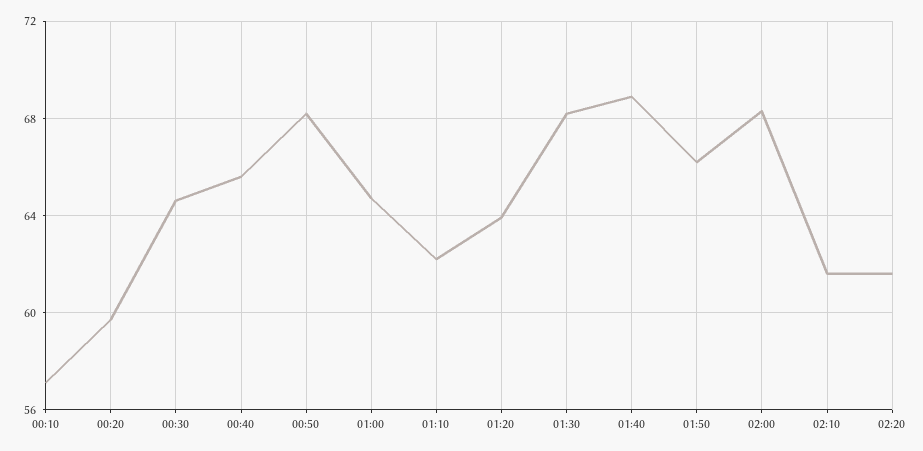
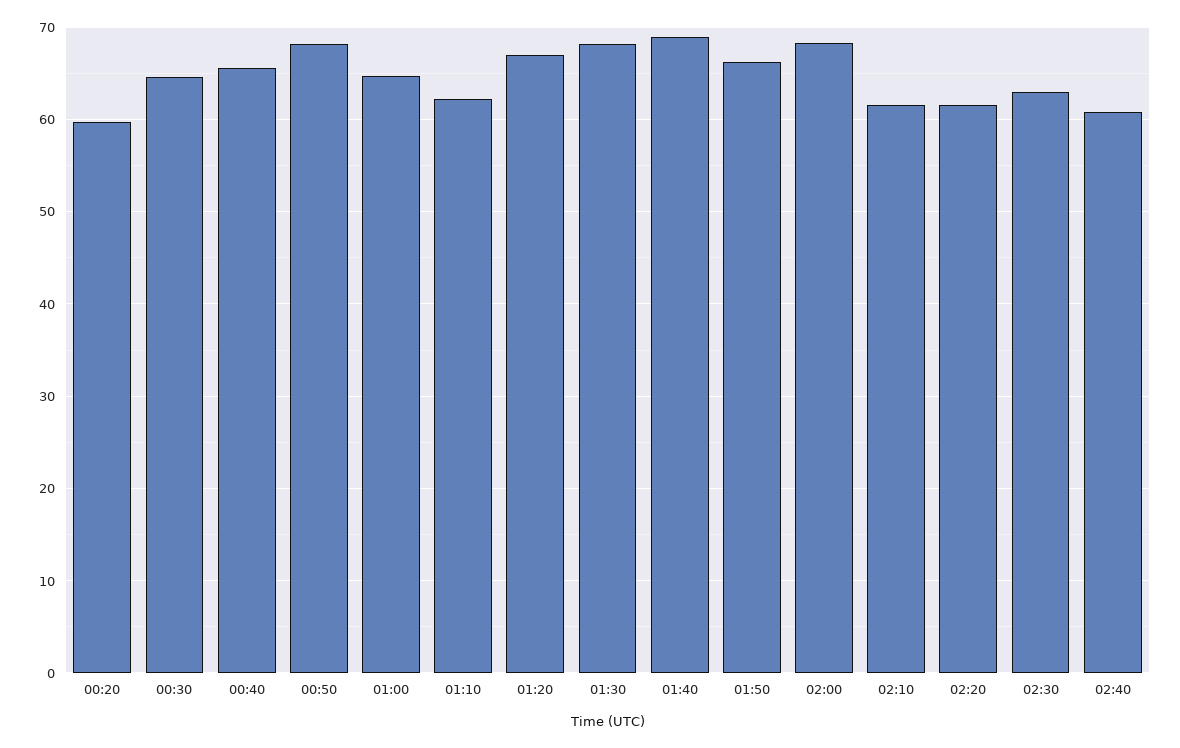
00:10: 57 -> none
01:20: 64 -> 67
02:30: none -> 63
02:40: none -> 61

